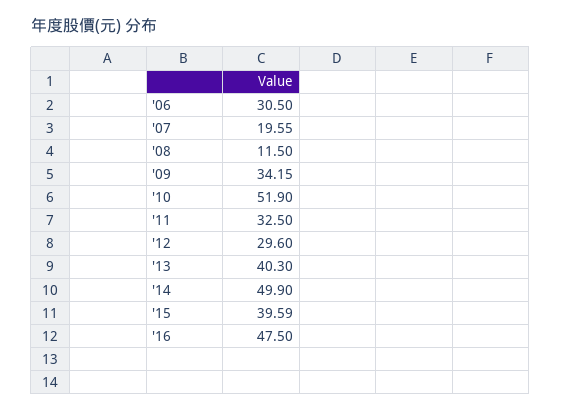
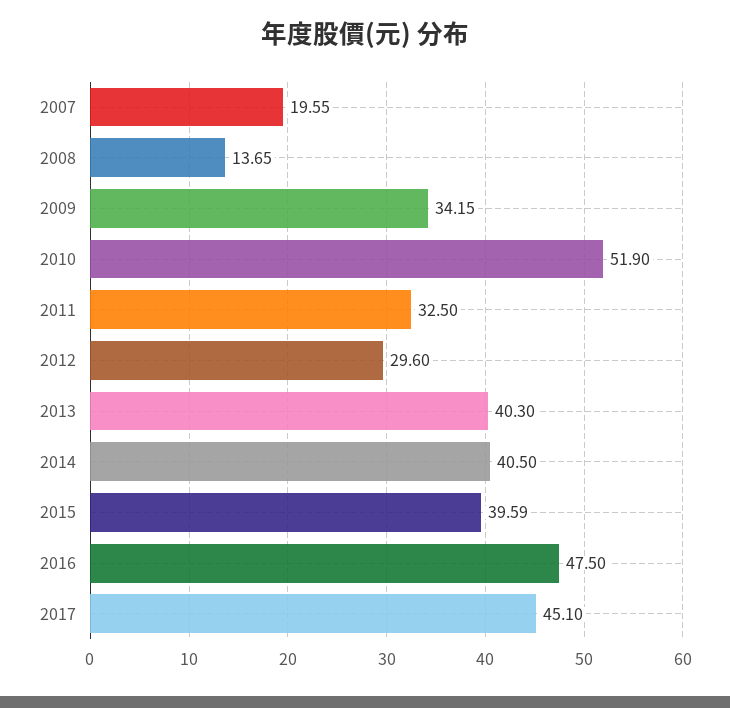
'06: 30.5 -> none
'08: 11.5 -> 13.65
'14: 49.9 -> 40.5
2017: none -> 45.1

